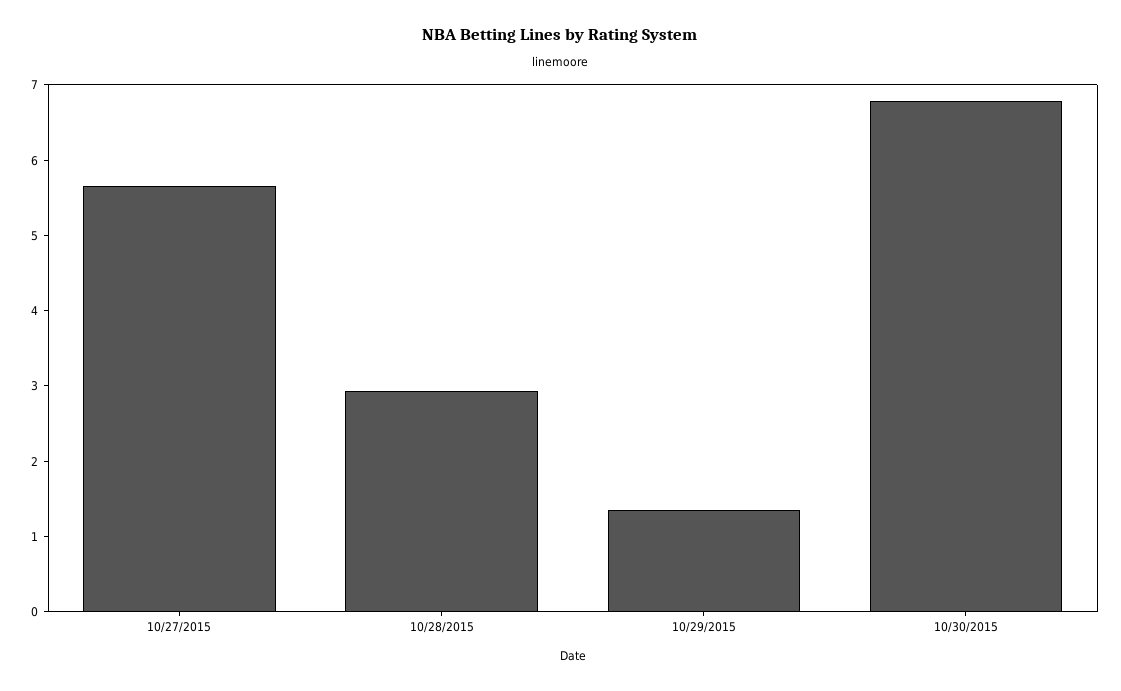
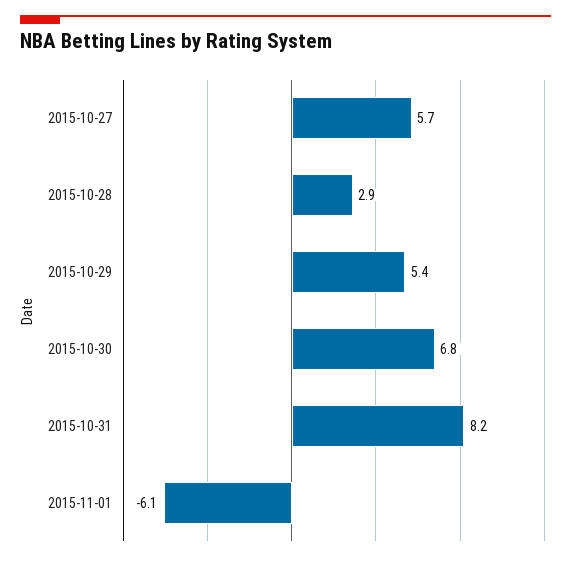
10/29/2015: 1.4 -> 5.4
2015-10-31: none -> 8.2
2015-11-01: none -> -6.1

